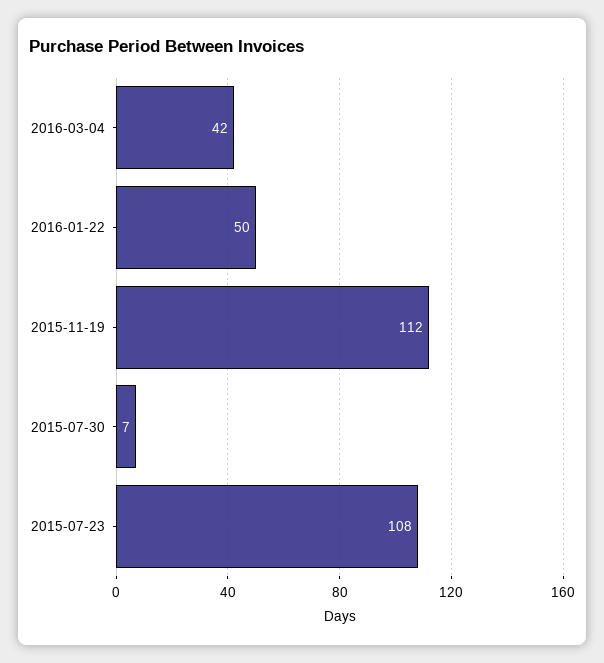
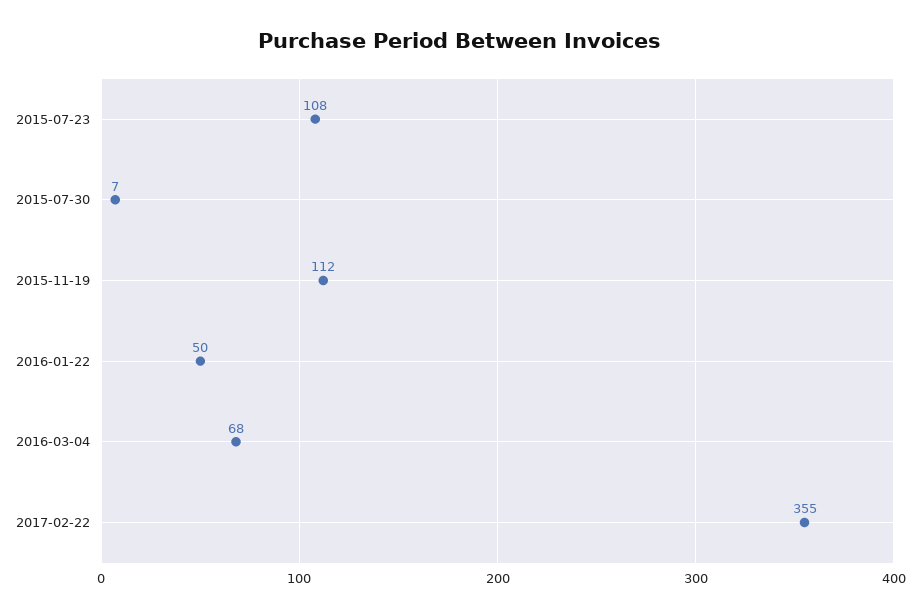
2016-03-04: 42 -> 68
2017-02-22: none -> 355

